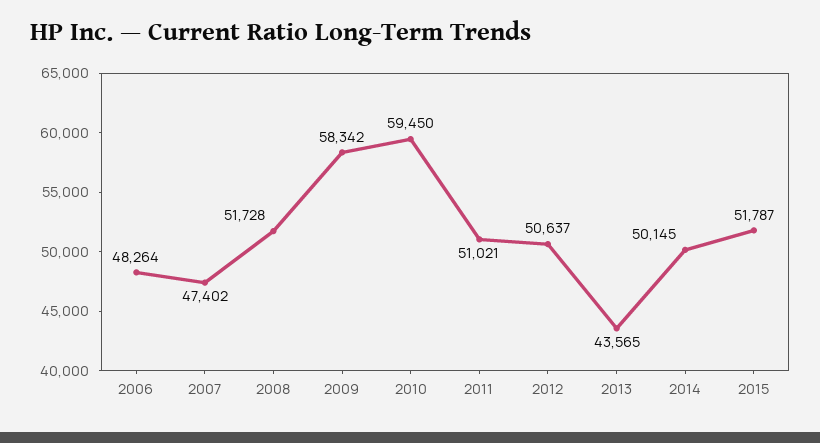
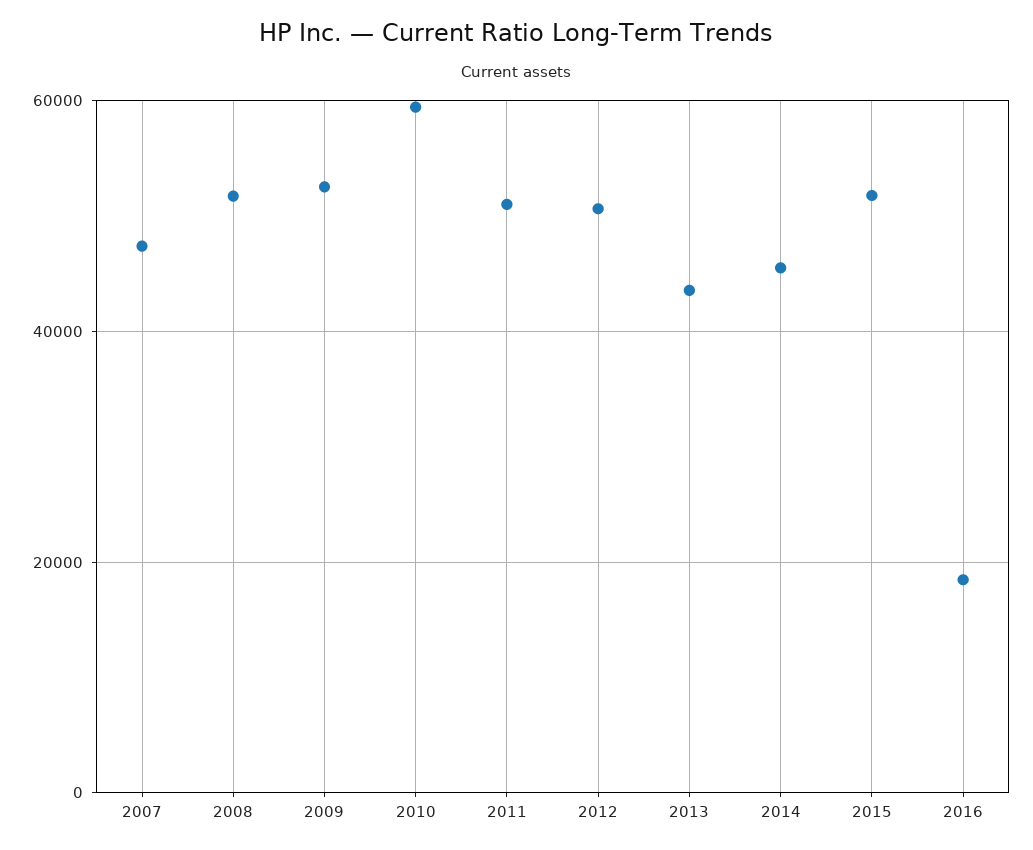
2006: 48264 -> none
2009: 58342 -> 52000
2014: 50145 -> 46000
2016: none -> 18000

